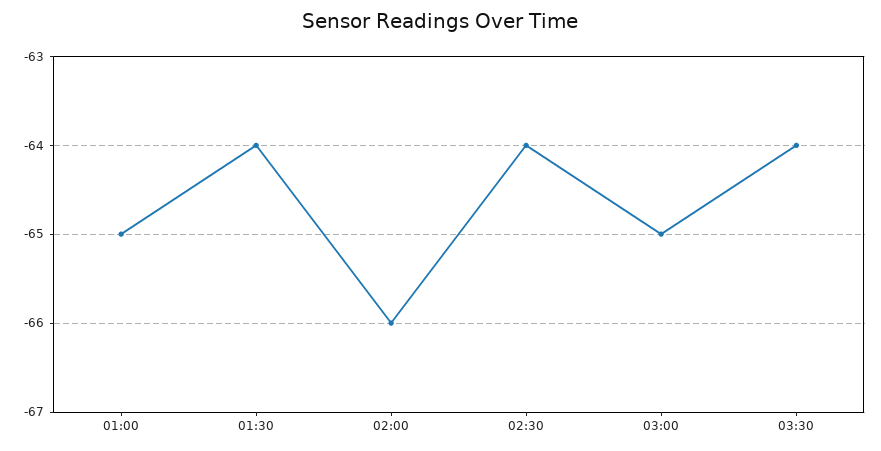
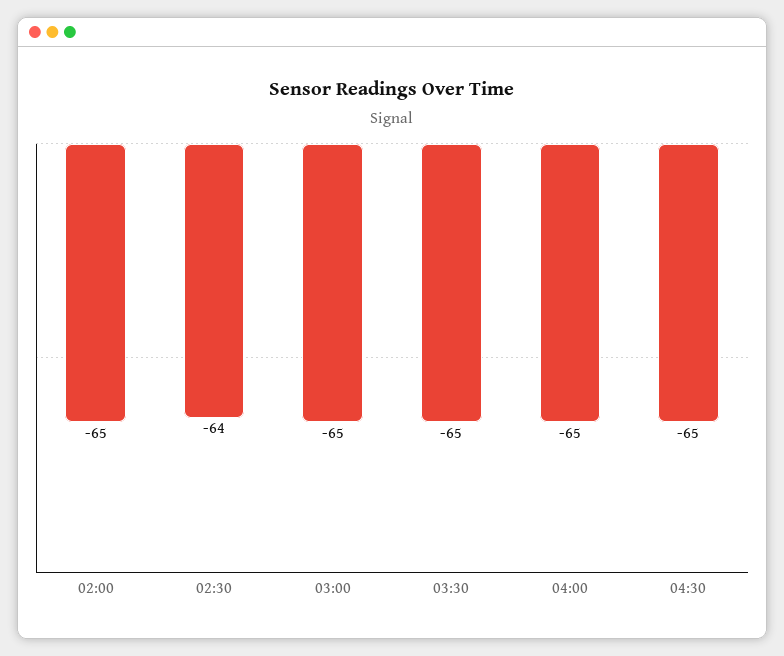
01:00: -65 -> none
01:30: -64 -> none
02:00: -66 -> -65
03:30: -64 -> -65
04:00: none -> -65
04:30: none -> -65

